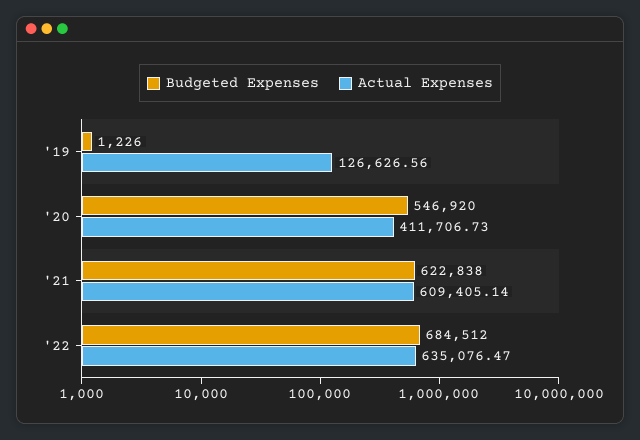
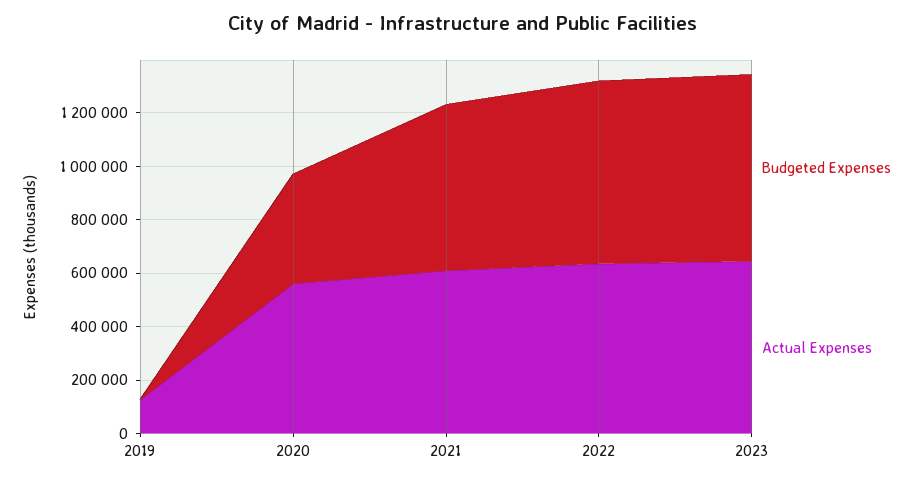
Budgeted Expenses, '20: 546920 -> 400000
Actual Expenses, '20: 411706.73 -> 550000
Budgeted Expenses, 2023: none -> 700000
Actual Expenses, 2023: none -> 650000

